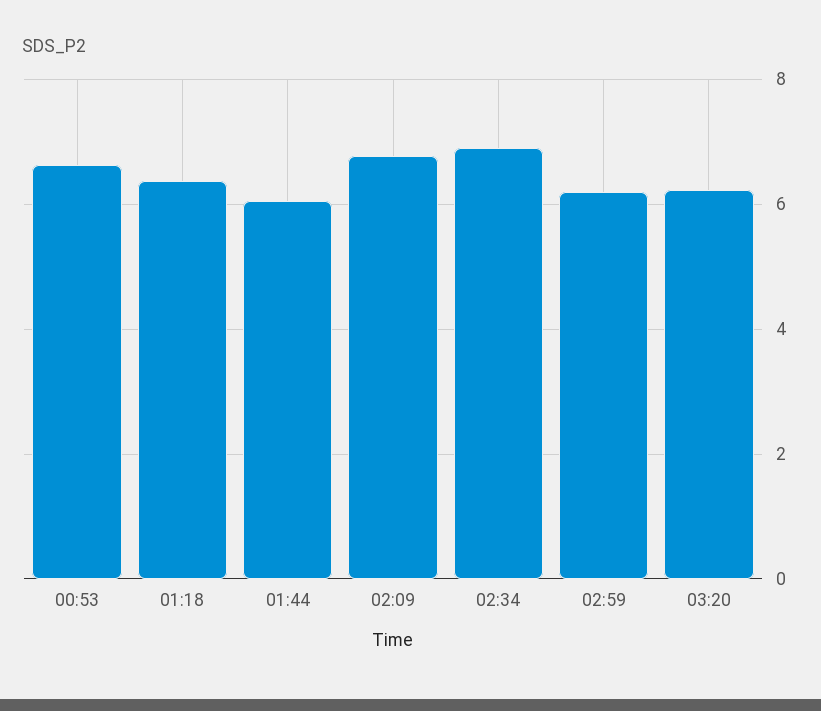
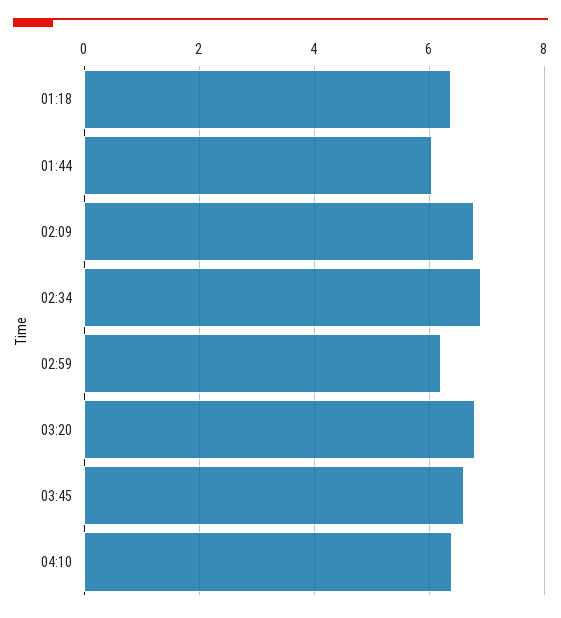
00:53: 6.6 -> none
03:20: 6.2 -> 6.8
03:45: none -> 6.6
04:10: none -> 6.4

